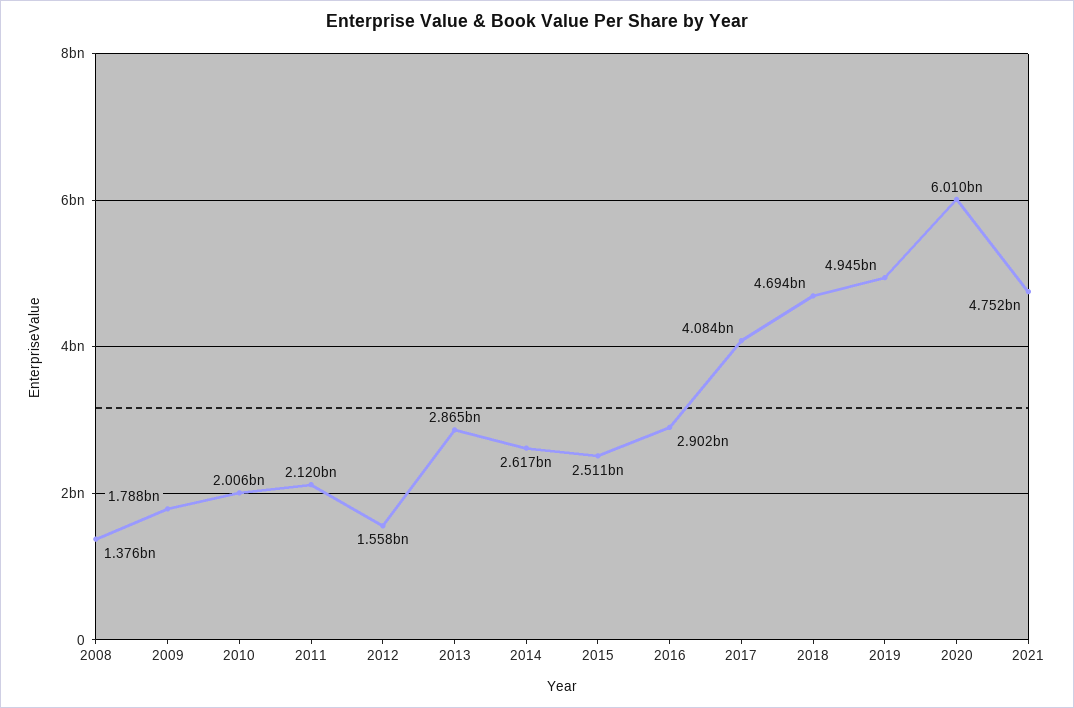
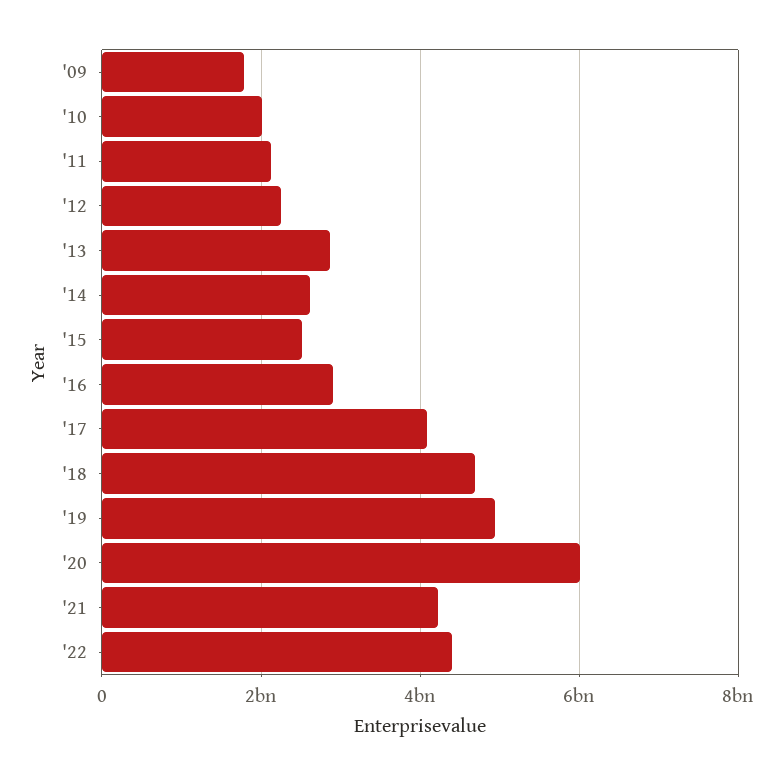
2008: 1376000000 -> none
2012: 1558000000 -> 2200000000
2021: 4752000000 -> 4200000000
'22: none -> 4400000000

